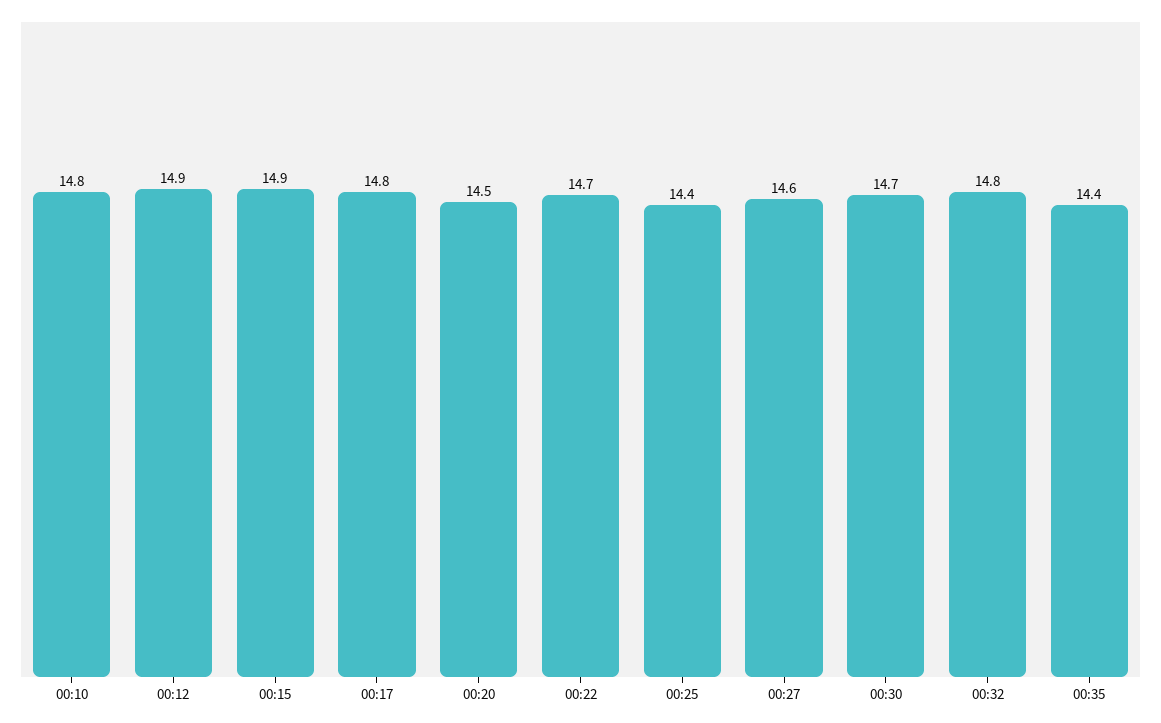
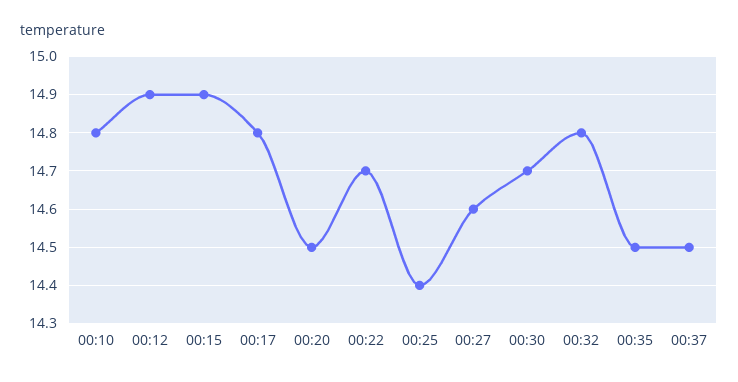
00:35: 14.4 -> 14.5
00:37: none -> 14.5

